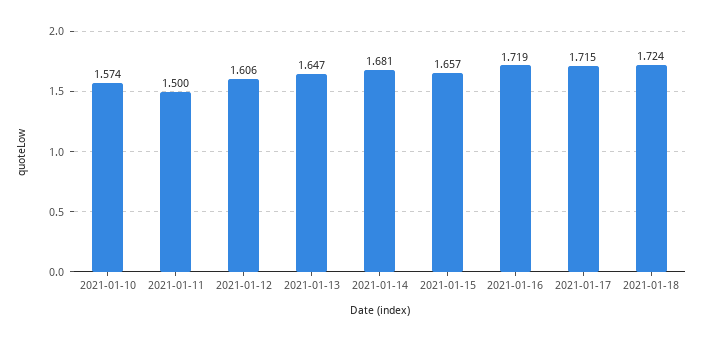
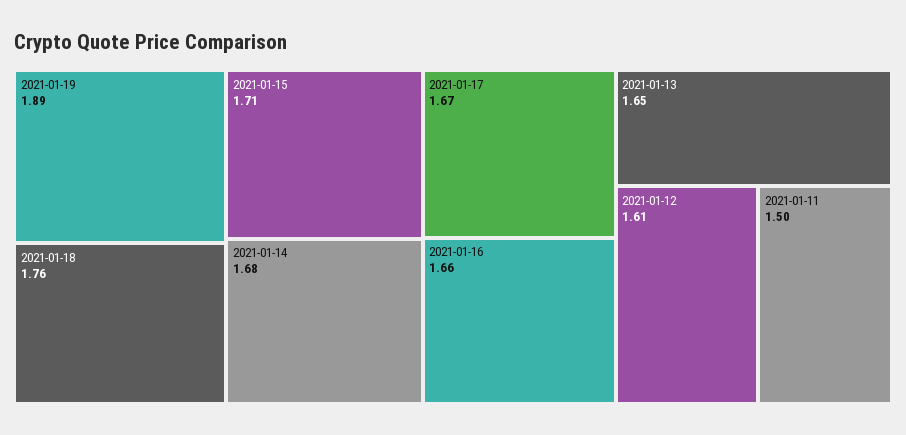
2021-01-10: 1.574 -> none
2021-01-15: 1.657 -> 1.71
2021-01-16: 1.719 -> 1.66
2021-01-17: 1.715 -> 1.67
2021-01-18: 1.724 -> 1.76
2021-01-19: none -> 1.89

